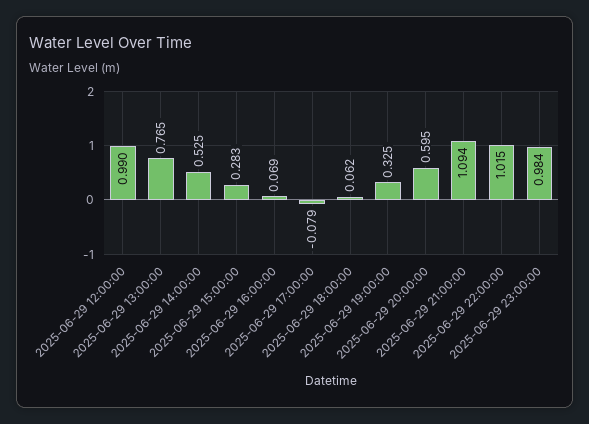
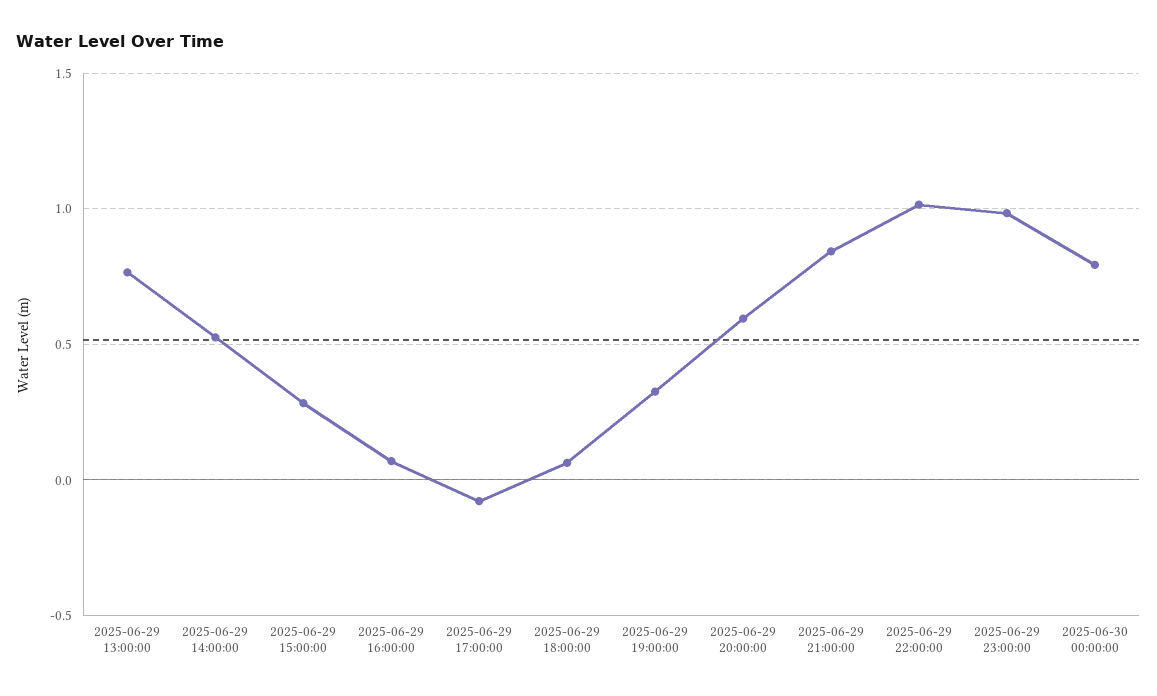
2025-06-29 12:00:00: 0.99 -> none
2025-06-29 21:00:00: 1.094 -> 0.85
2025-06-30 00:00:00: none -> 0.8

